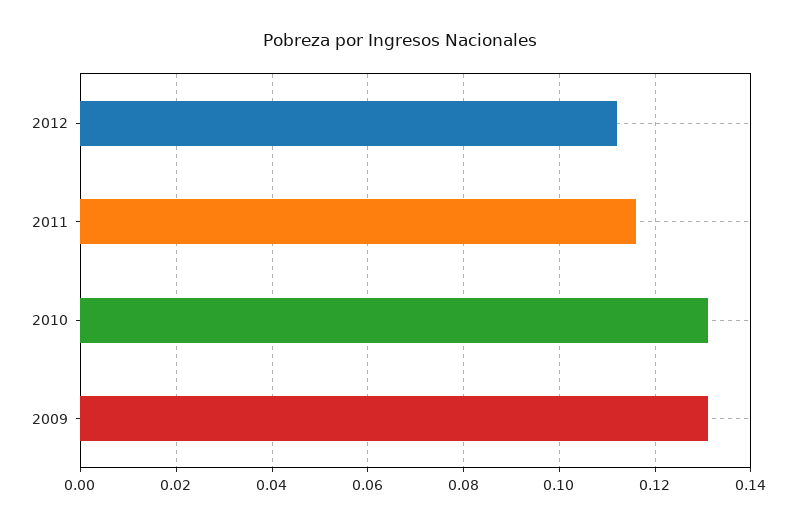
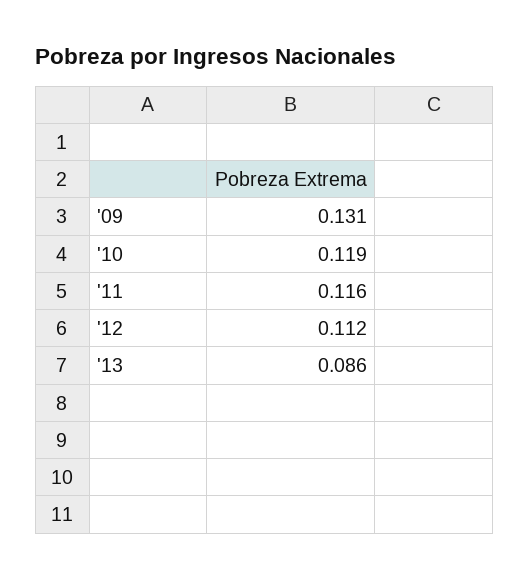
2010: 0.13 -> 0.119
'13: none -> 0.086

